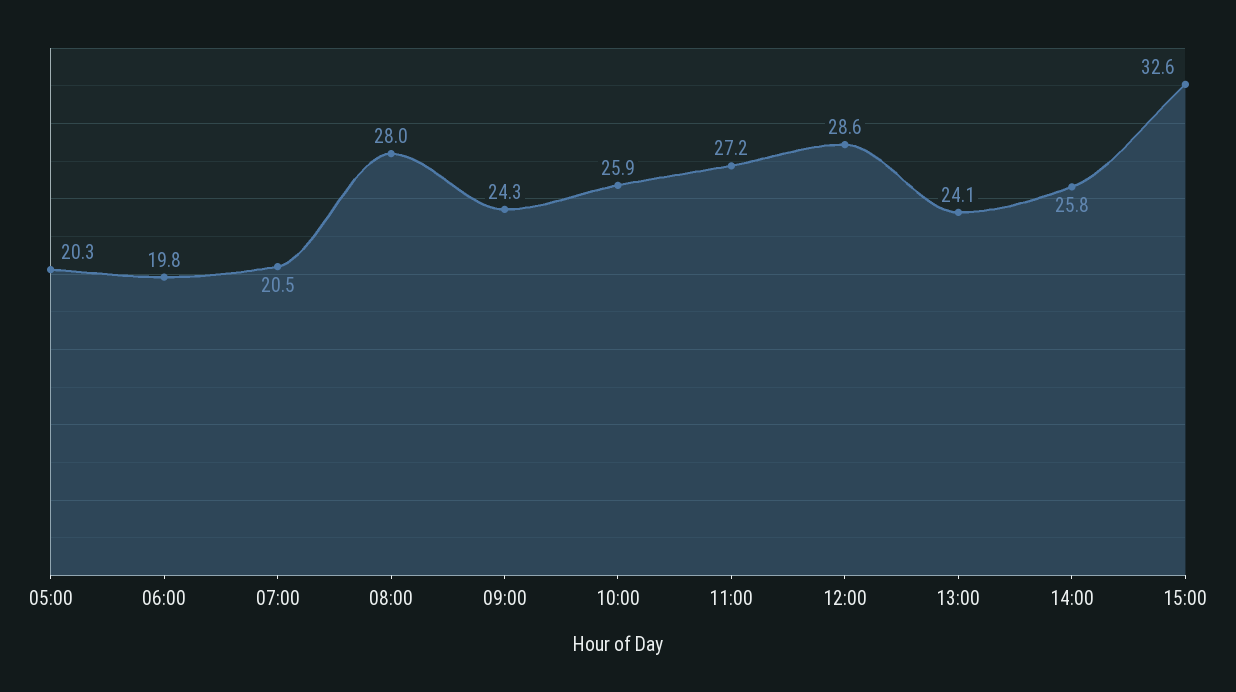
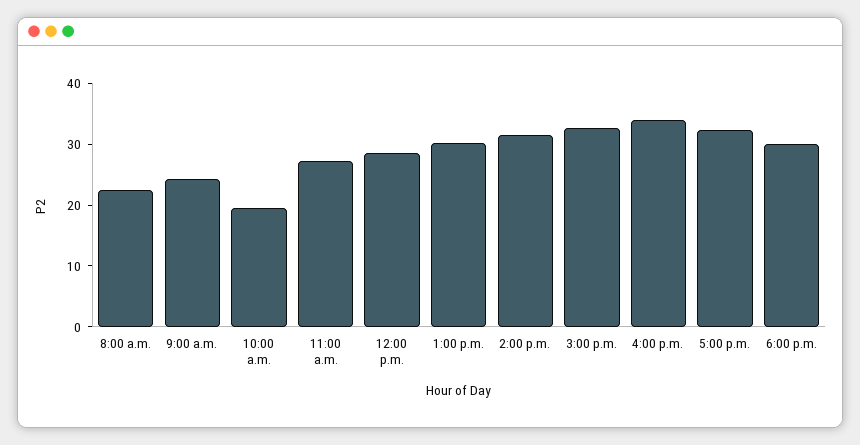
05:00: 20.3 -> none
06:00: 19.8 -> none
07:00: 20.5 -> none
08:00: 28 -> 22
10:00: 25.9 -> 20
13:00: 24.1 -> 30
14:00: 25.8 -> 32
4:00 p.m.: none -> 34
5:00 p.m.: none -> 32
6:00 p.m.: none -> 30

